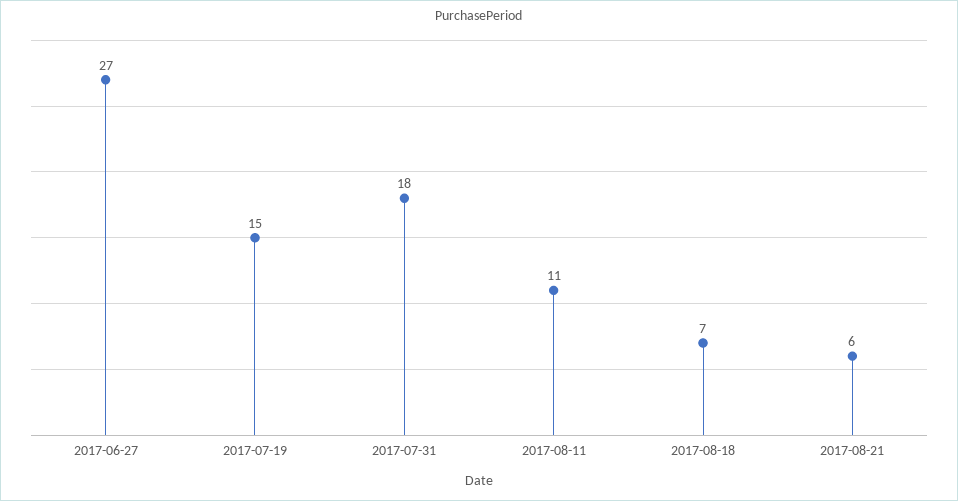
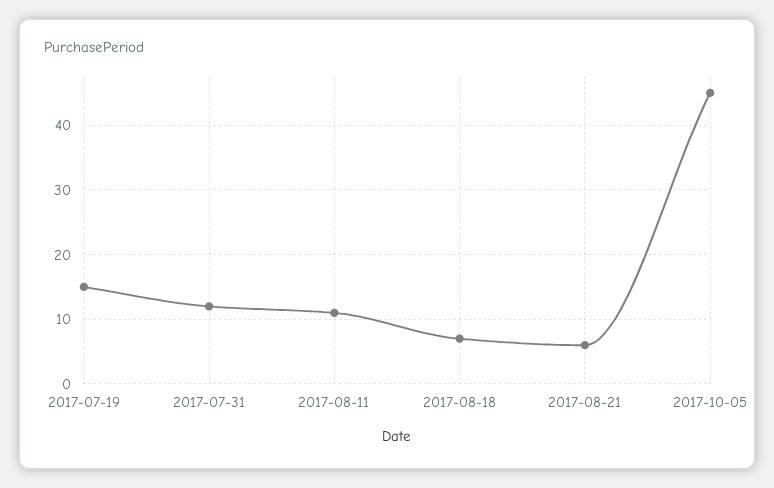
2017-06-27: 27 -> none
2017-07-31: 18 -> 12
2017-10-05: none -> 45

